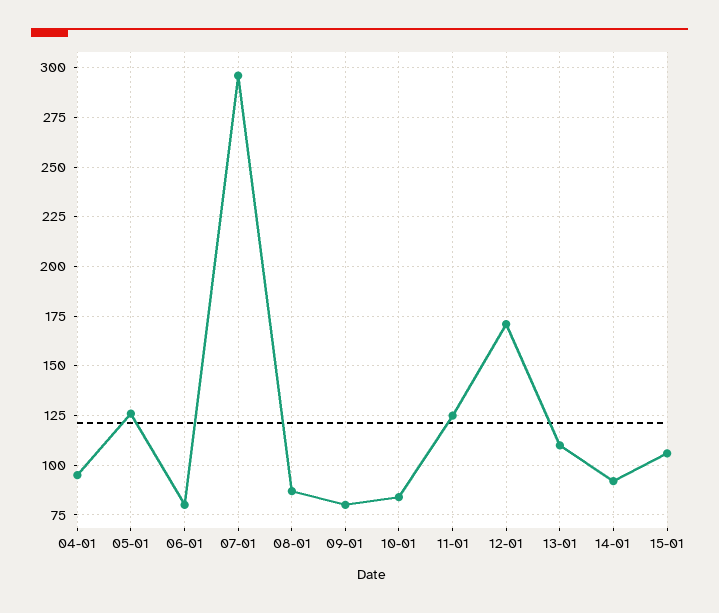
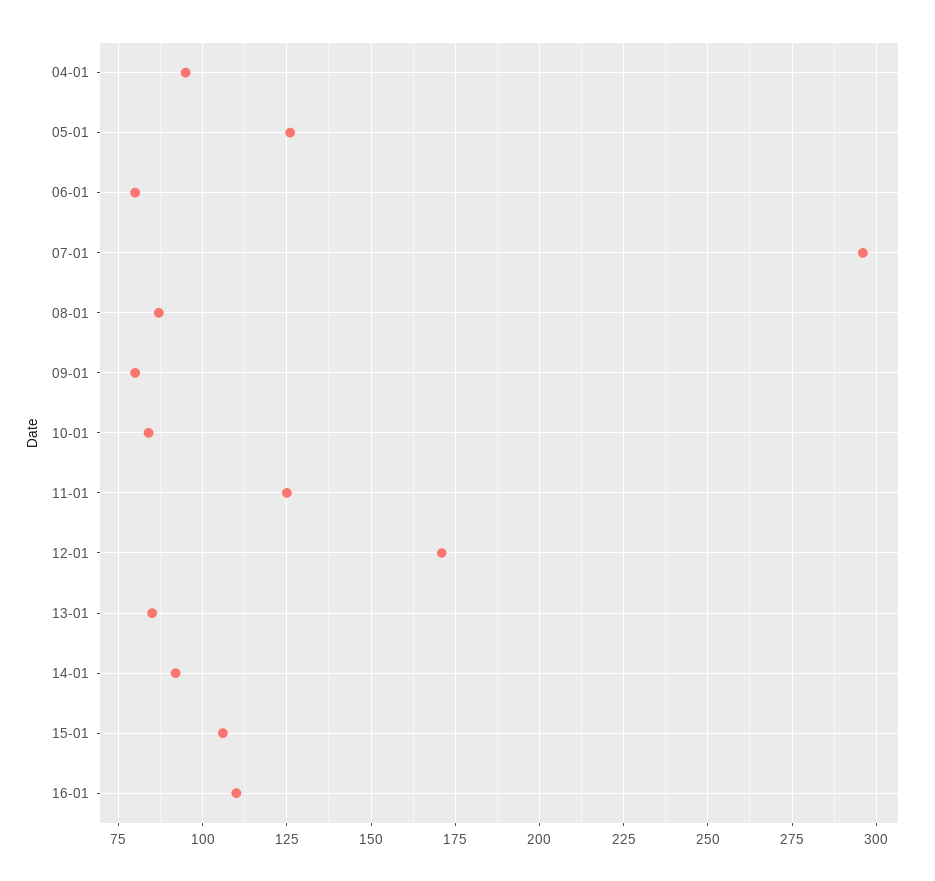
13-01: 110 -> 85
16-01: none -> 110

